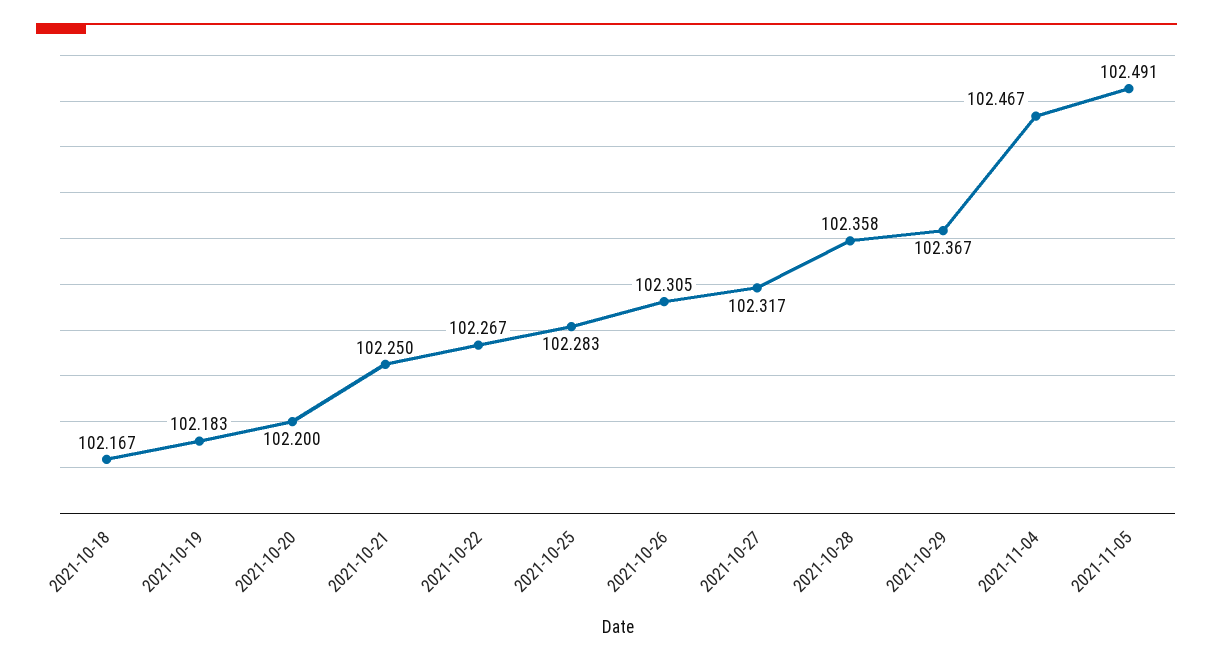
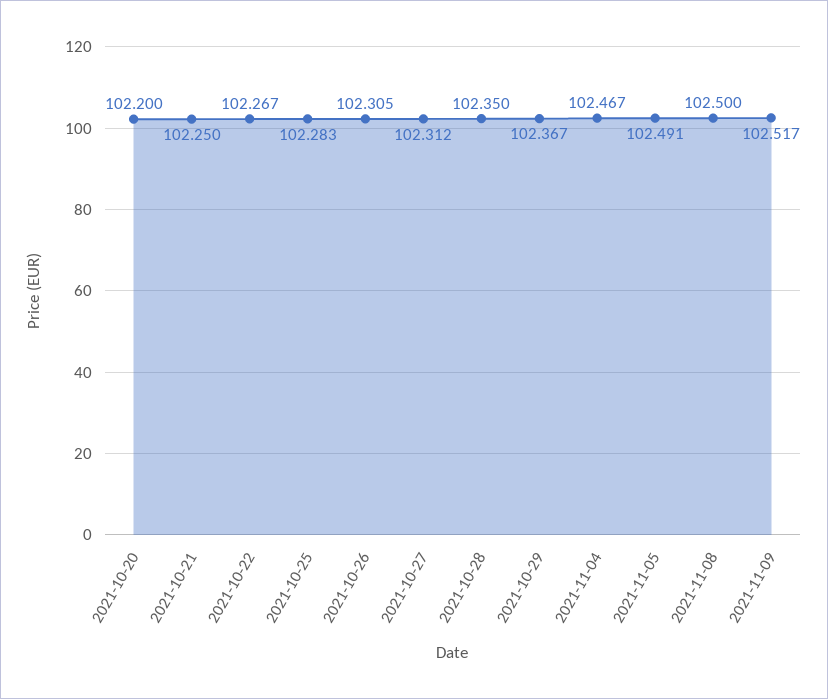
2021-10-18: 102.167 -> none
2021-10-19: 102.183 -> none
2021-10-27: 102.317 -> 102.312
2021-10-28: 102.358 -> 102.35
2021-11-08: none -> 102.5
2021-11-09: none -> 102.517

